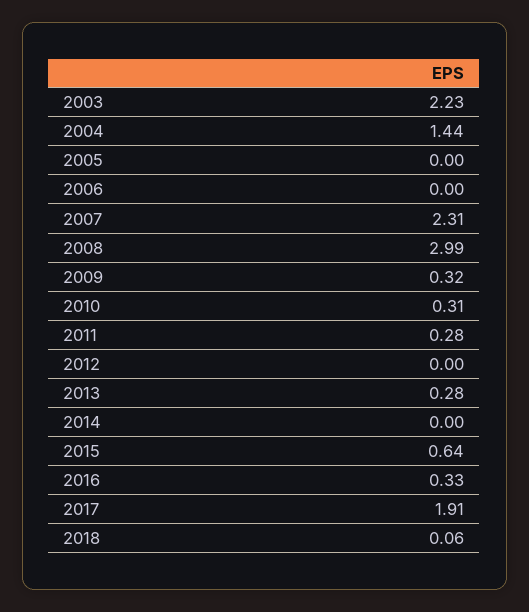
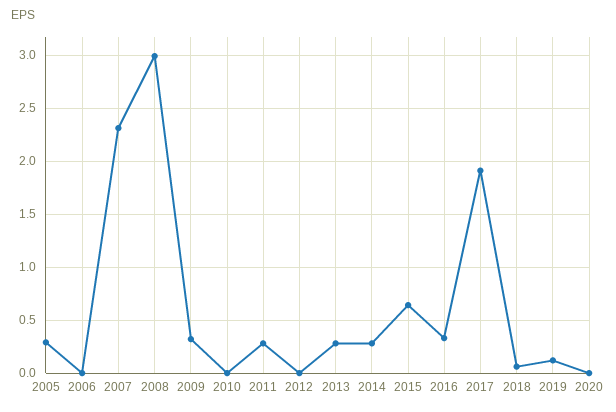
2003: 2.23 -> none
2004: 1.44 -> none
2005: 0 -> 0.3
2010: 0.31 -> 0
2014: 0 -> 0.3
2019: none -> 0.1
2020: none -> 0

